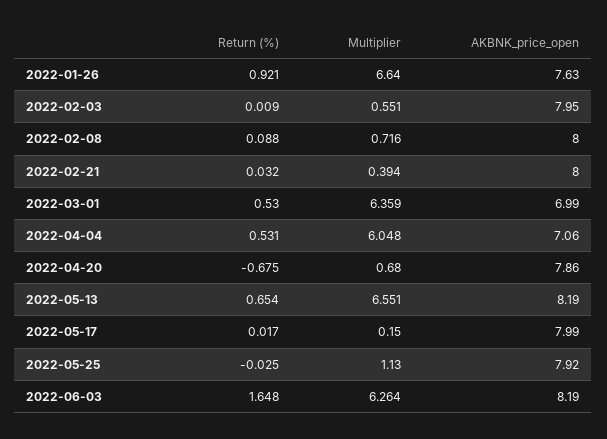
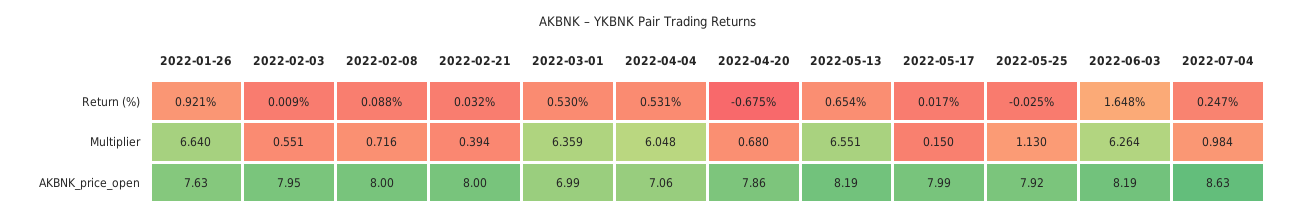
Return (%), 2022-07-04: none -> 0.247
Multiplier, 2022-07-04: none -> 0.984
AKBNK_price_open, 2022-07-04: none -> 8.63

